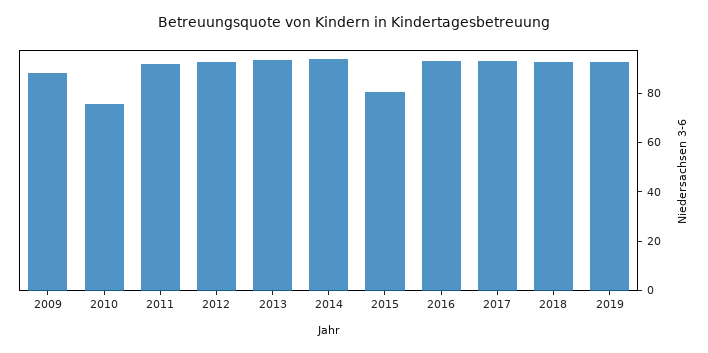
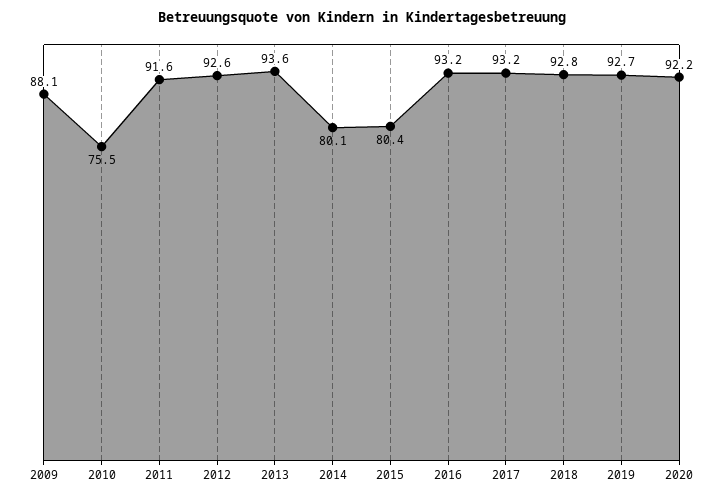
2014: 95 -> 80.1
2020: none -> 92.2

